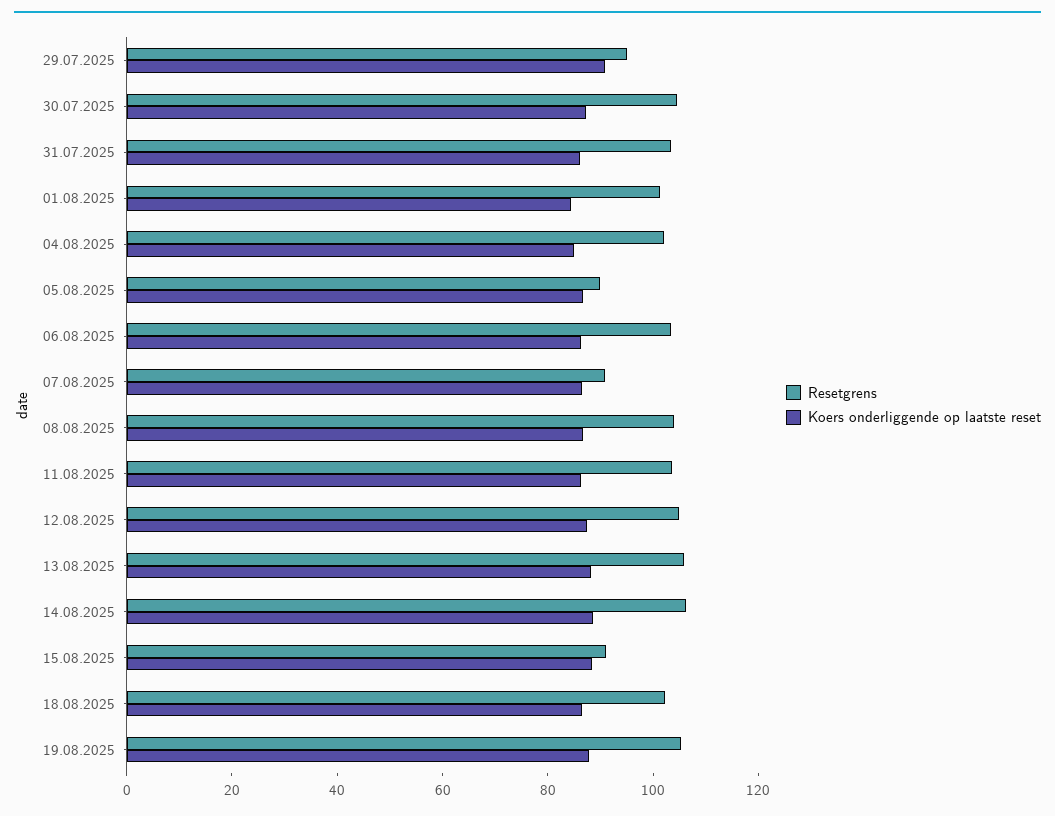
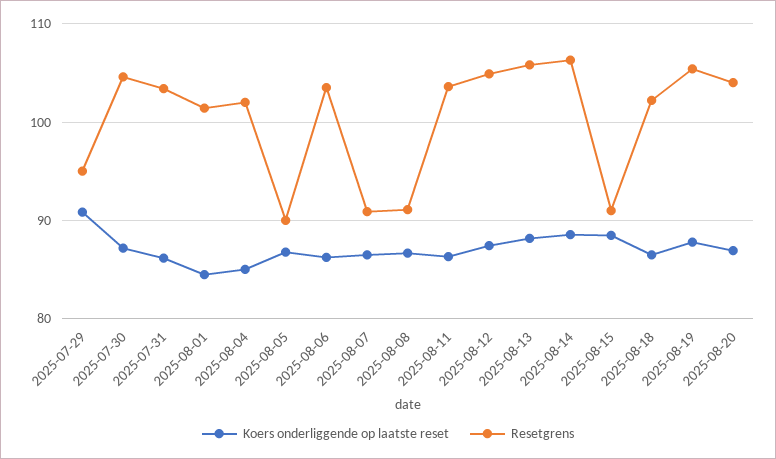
Resetgrens, 08.08.2025: 105 -> 91
Koers onderliggende op laatste reset, 2025-08-20: none -> 87
Resetgrens, 2025-08-20: none -> 104

